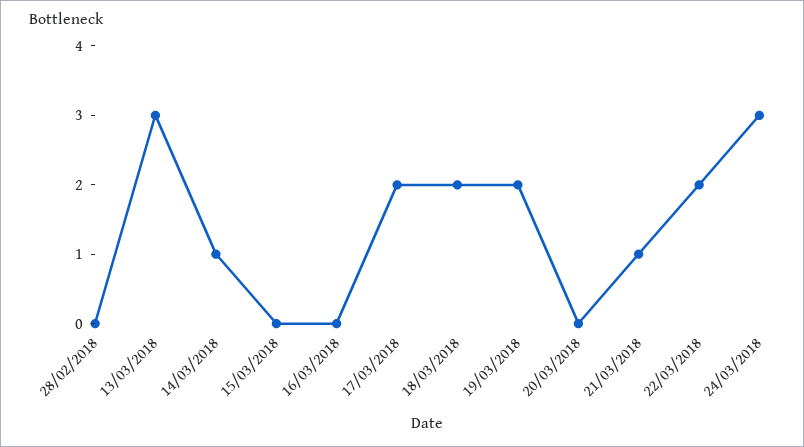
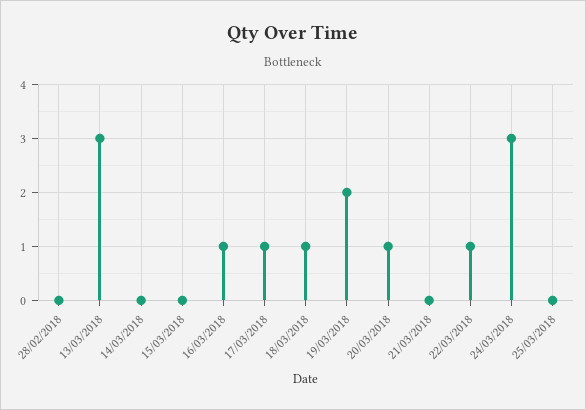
14/03/2018: 1 -> 0
16/03/2018: 0 -> 1
17/03/2018: 2 -> 1
18/03/2018: 2 -> 1
20/03/2018: 0 -> 1
21/03/2018: 1 -> 0
22/03/2018: 2 -> 1
25/03/2018: none -> 0

